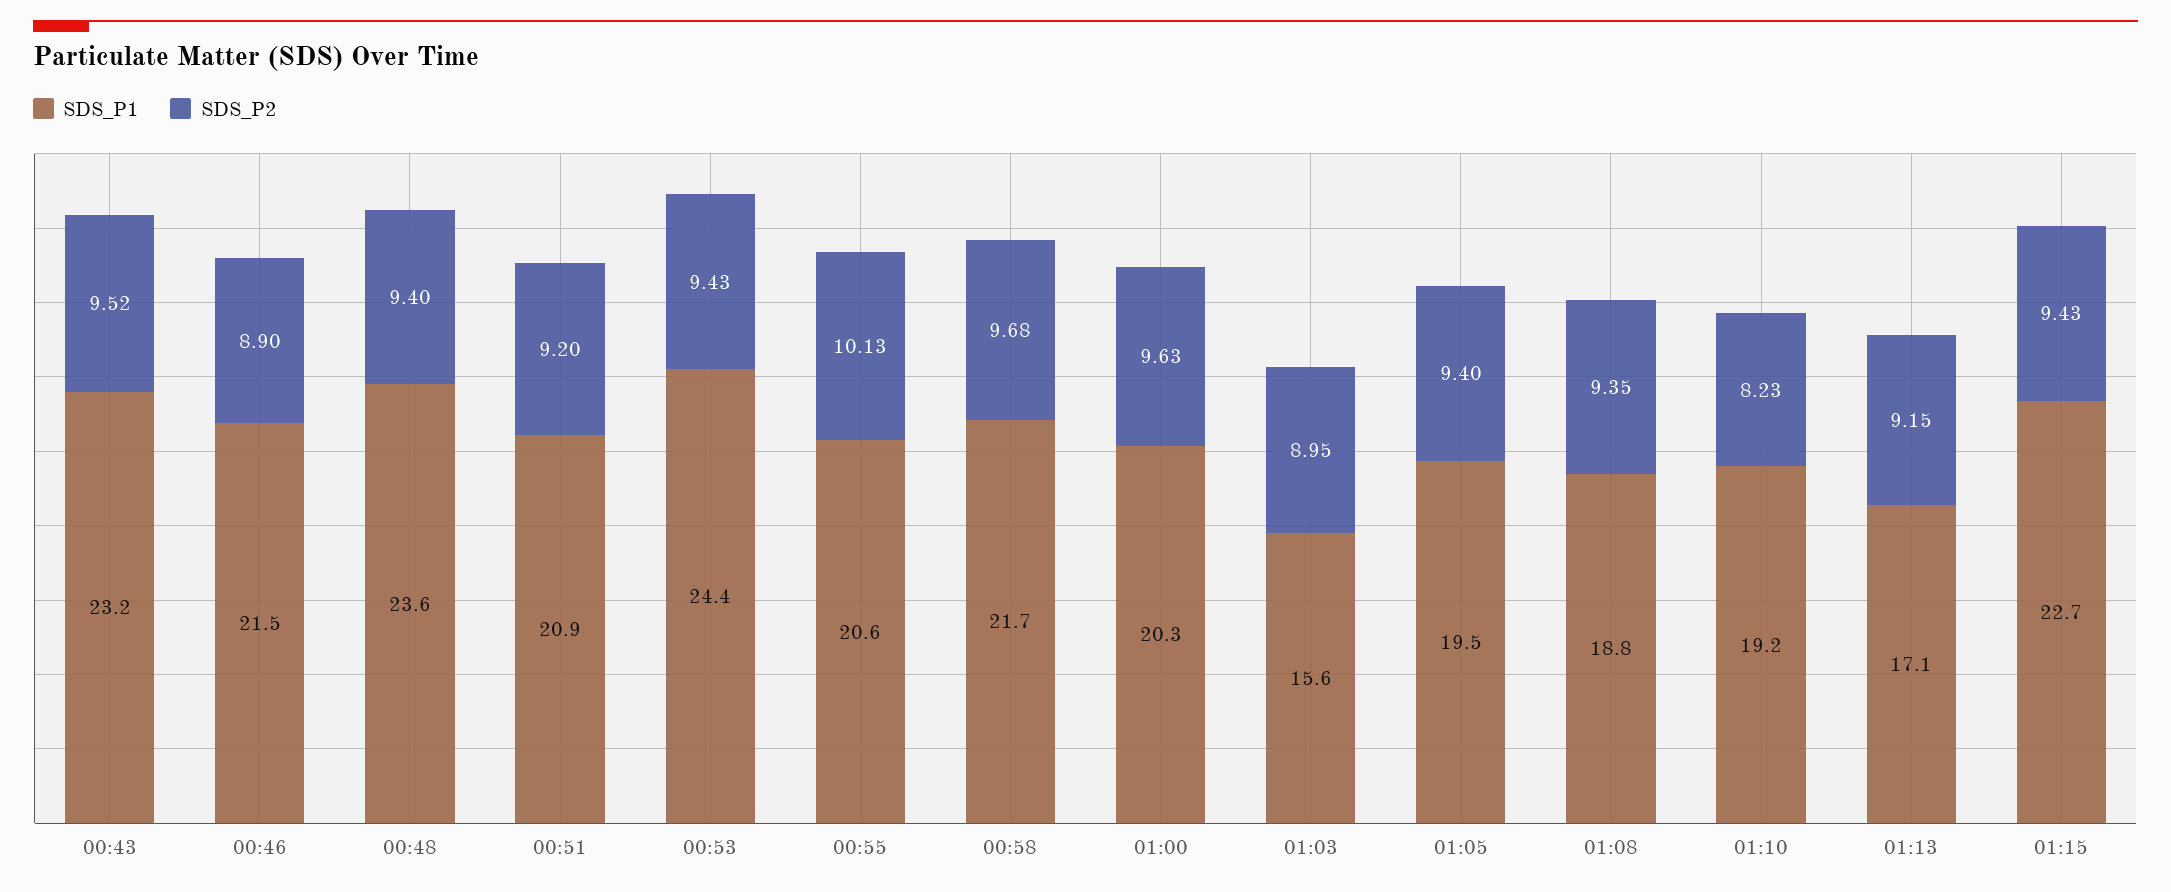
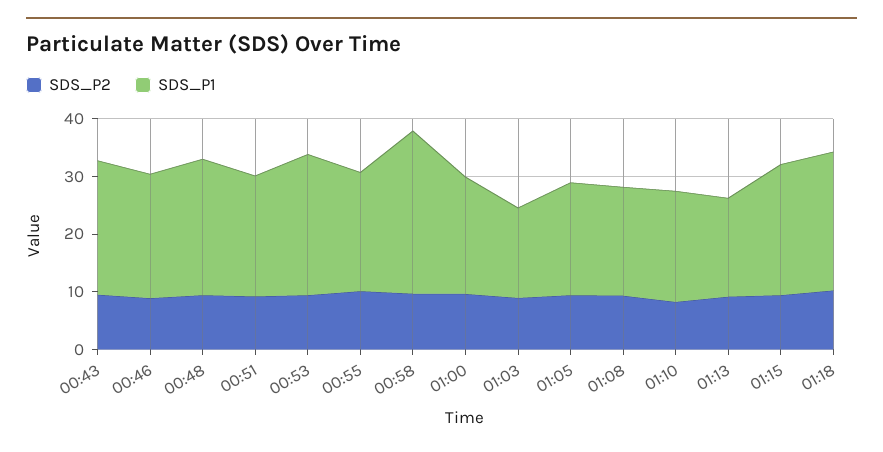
SDS_P1, 00:58: 21.7 -> 28
SDS_P2, 01:18: none -> 10
SDS_P1, 01:18: none -> 24

